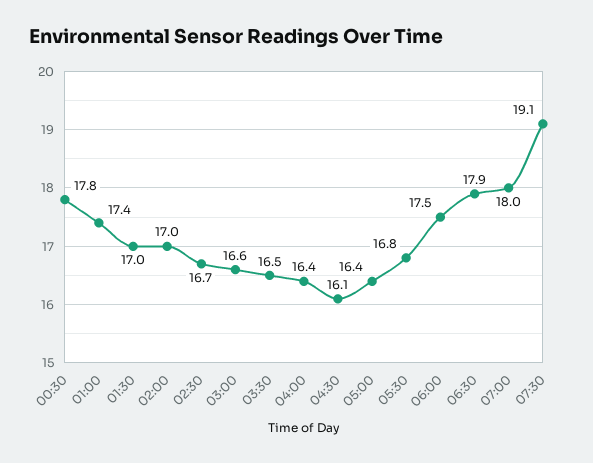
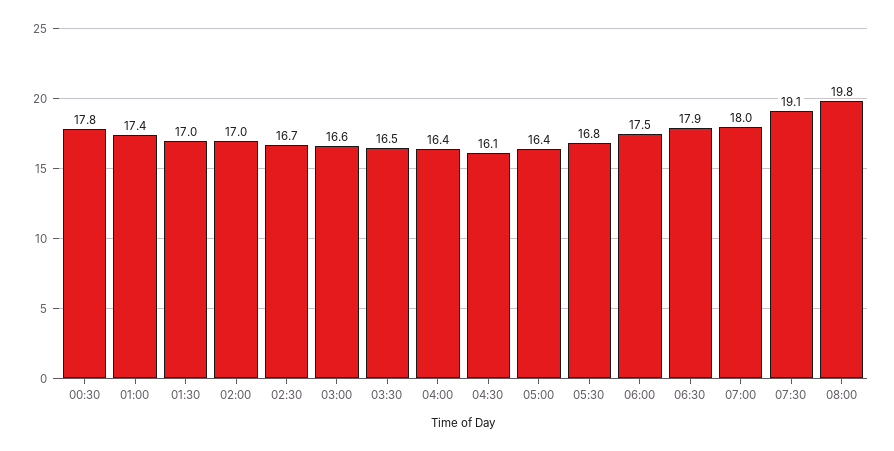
08:00: none -> 19.8

